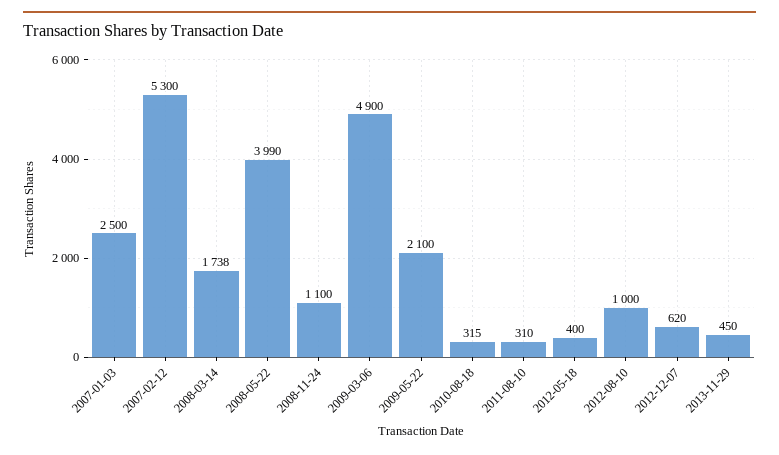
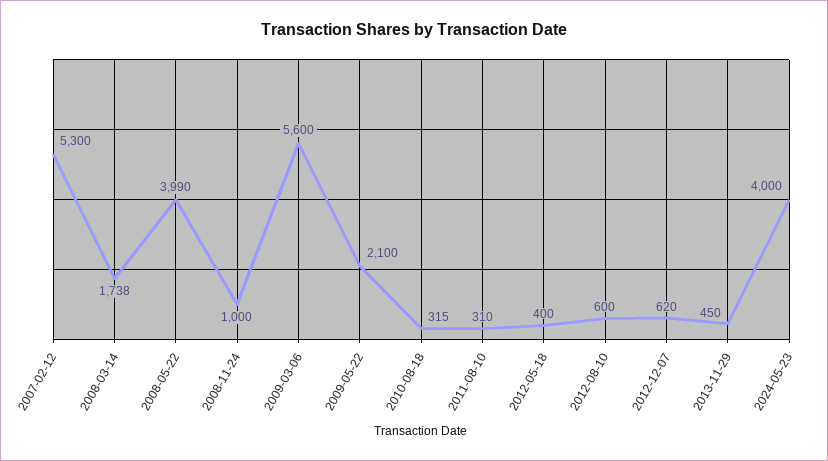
2007-01-03: 2500 -> none
2008-11-24: 1100 -> 1000
2009-03-06: 4900 -> 5600
2012-08-10: 1000 -> 600
2024-05-23: none -> 4000

